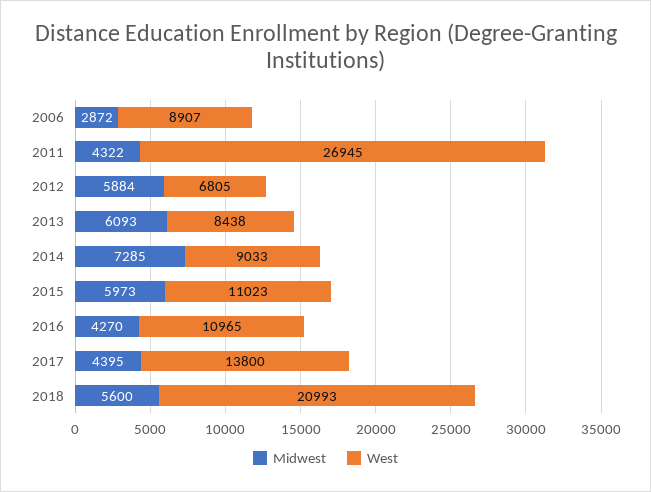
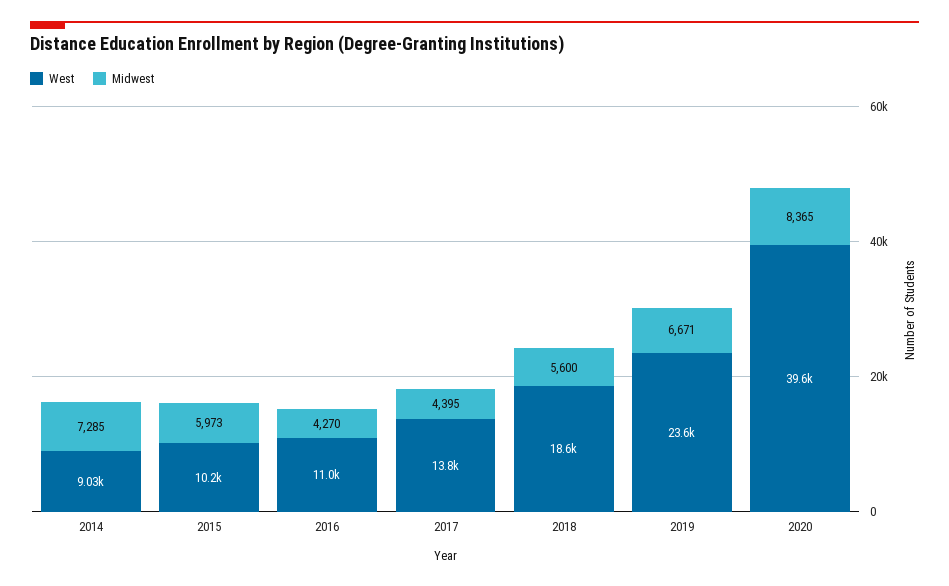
Midwest, 2006: 2872 -> none
West, 2006: 8907 -> none
Midwest, 2011: 4322 -> none
West, 2011: 26945 -> none
Midwest, 2012: 5884 -> none
West, 2012: 6805 -> none
Midwest, 2013: 6093 -> none
West, 2013: 8438 -> none
West, 2015: 11023 -> 10200
West, 2018: 20993 -> 18600
West, 2019: none -> 23600
Midwest, 2019: none -> 6671
West, 2020: none -> 39600
Midwest, 2020: none -> 8365

